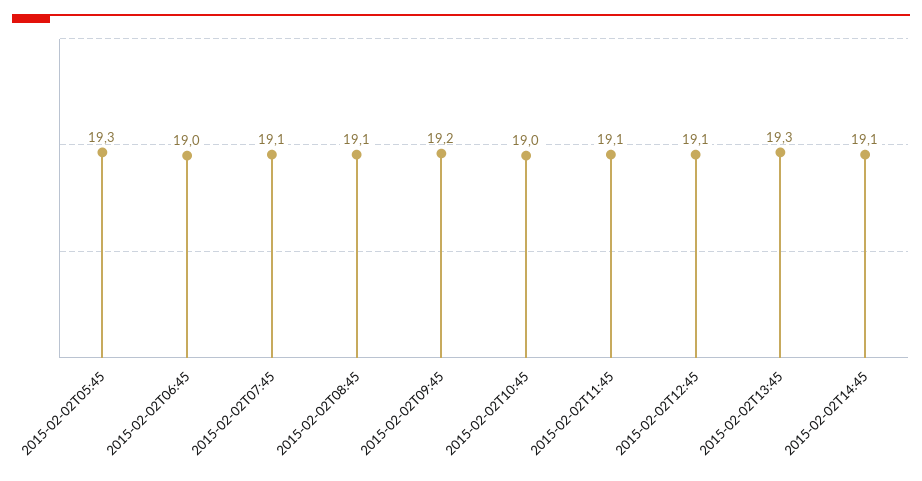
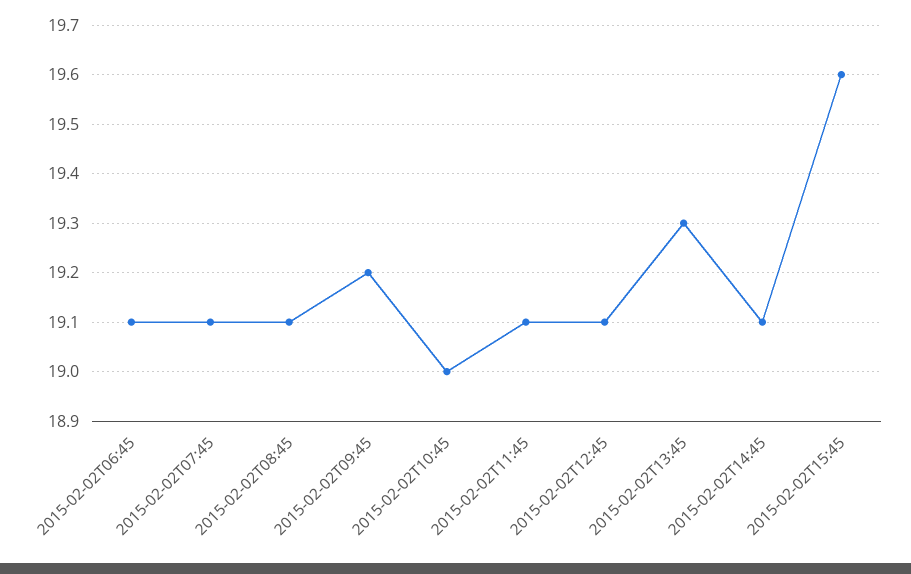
2015-02-02T05:45: 19.3 -> none
2015-02-02T06:45: 19 -> 19.1
2015-02-02T15:45: none -> 19.6

